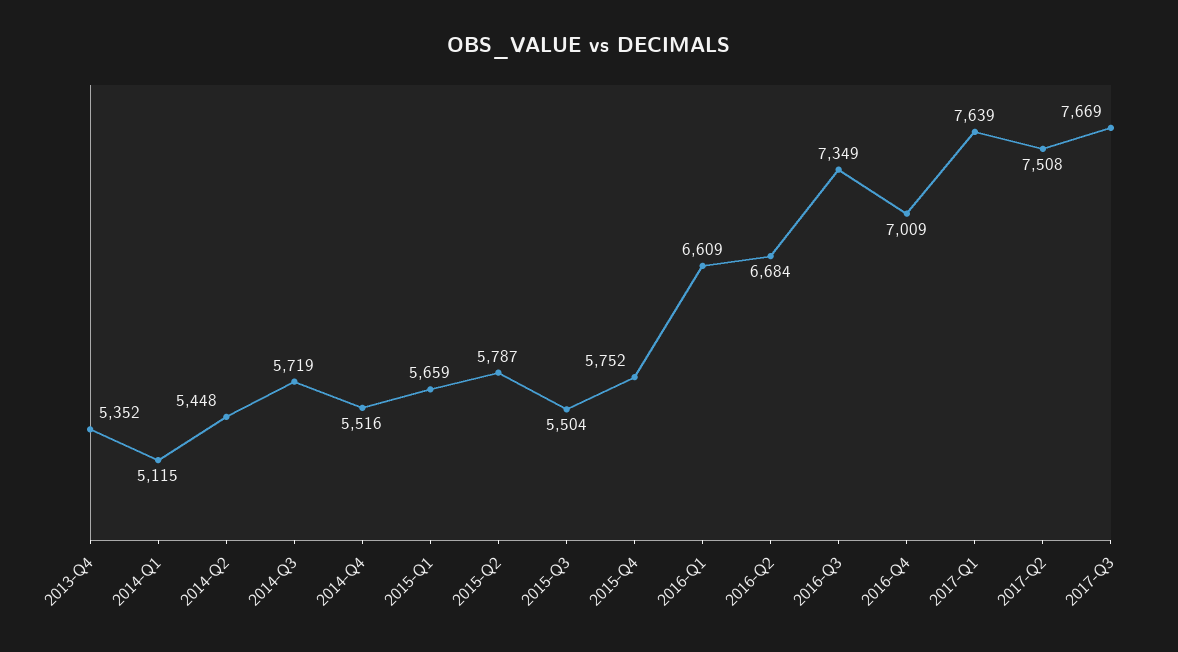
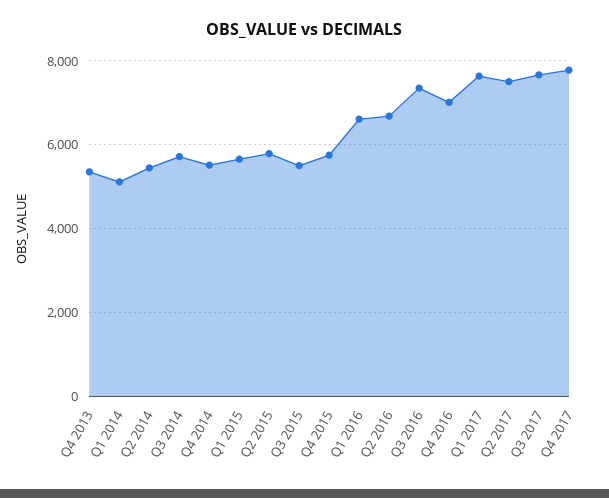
Q4 2017: none -> 7800

